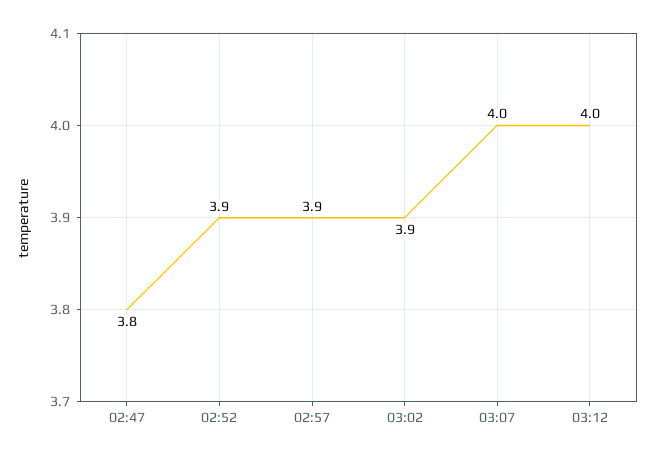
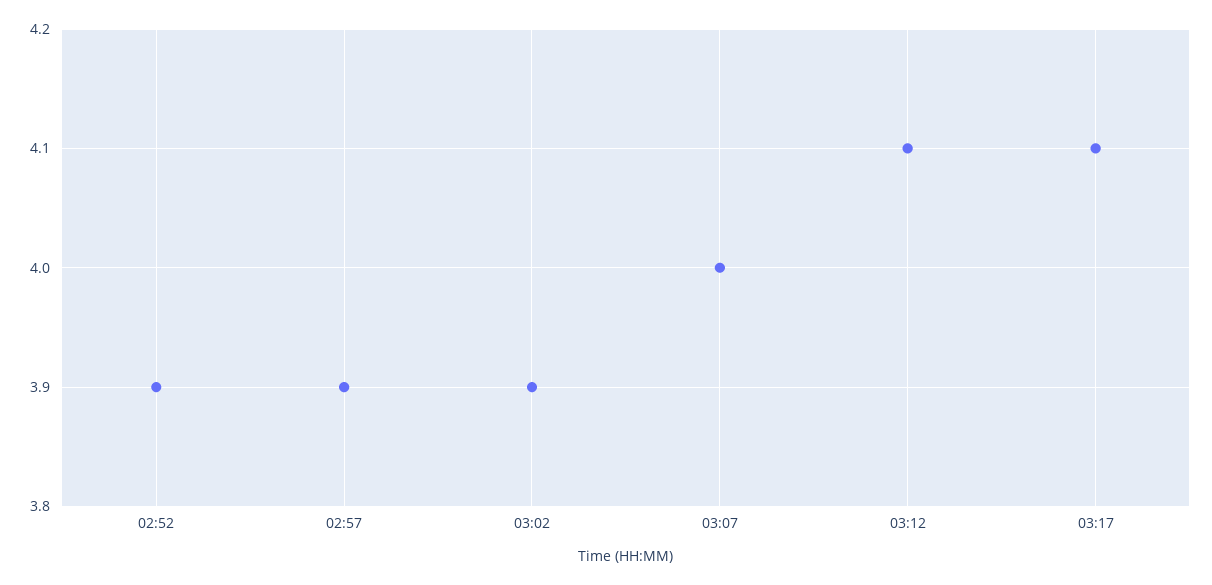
02:47: 3.8 -> none
03:12: 4 -> 4.1
03:17: none -> 4.1

